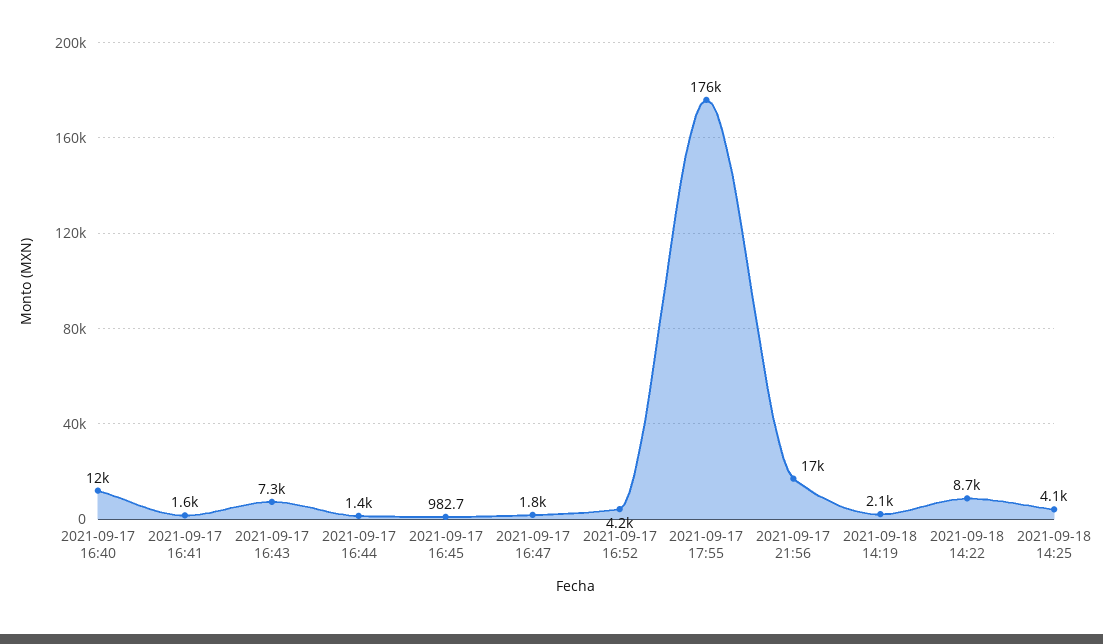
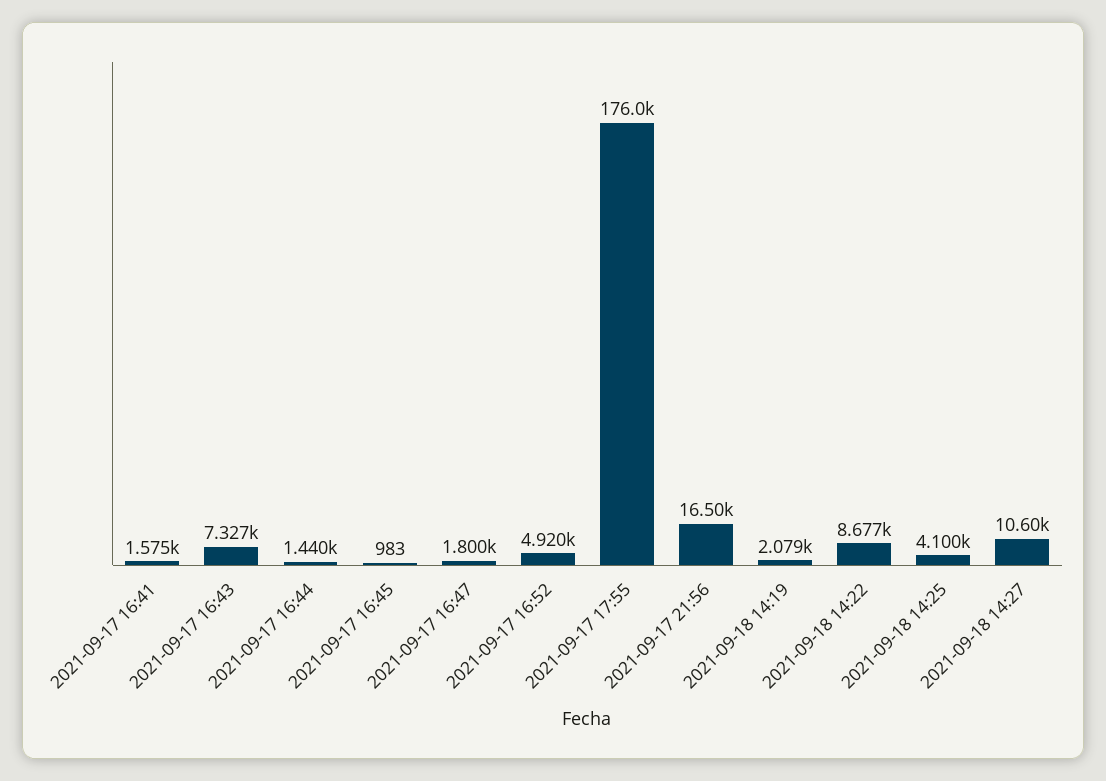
2021-09-17 16:40: 12000 -> none
2021-09-17 16:52: 4200 -> 4920
2021-09-18 14:27: none -> 10600

